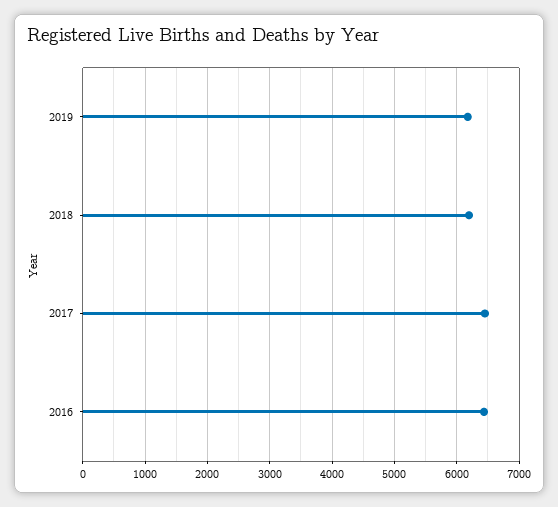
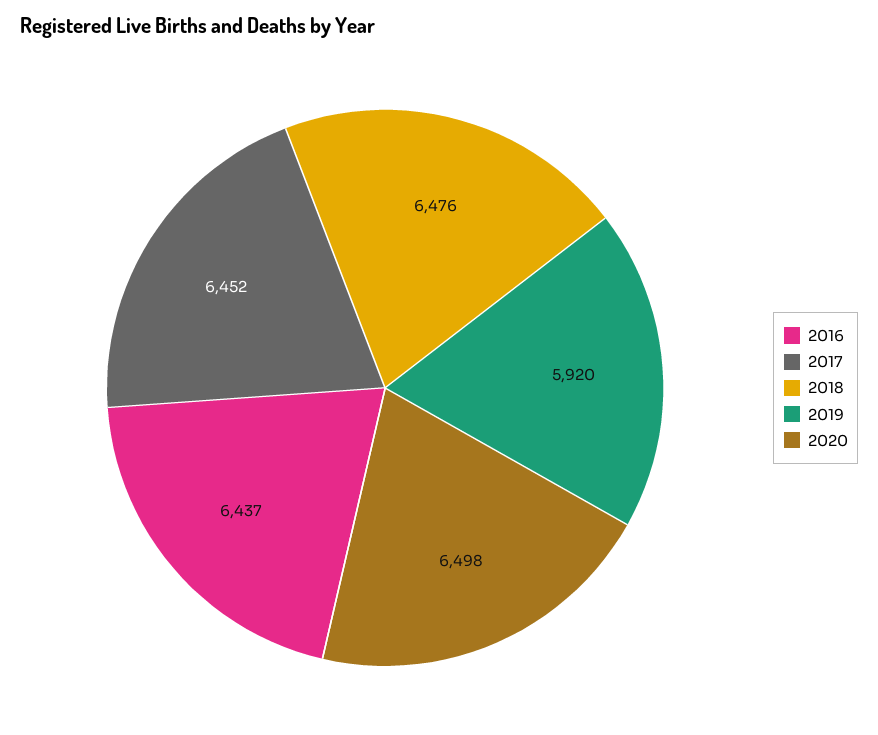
2019: 6200 -> 5920
2018: 6200 -> 6476
2020: none -> 6498

